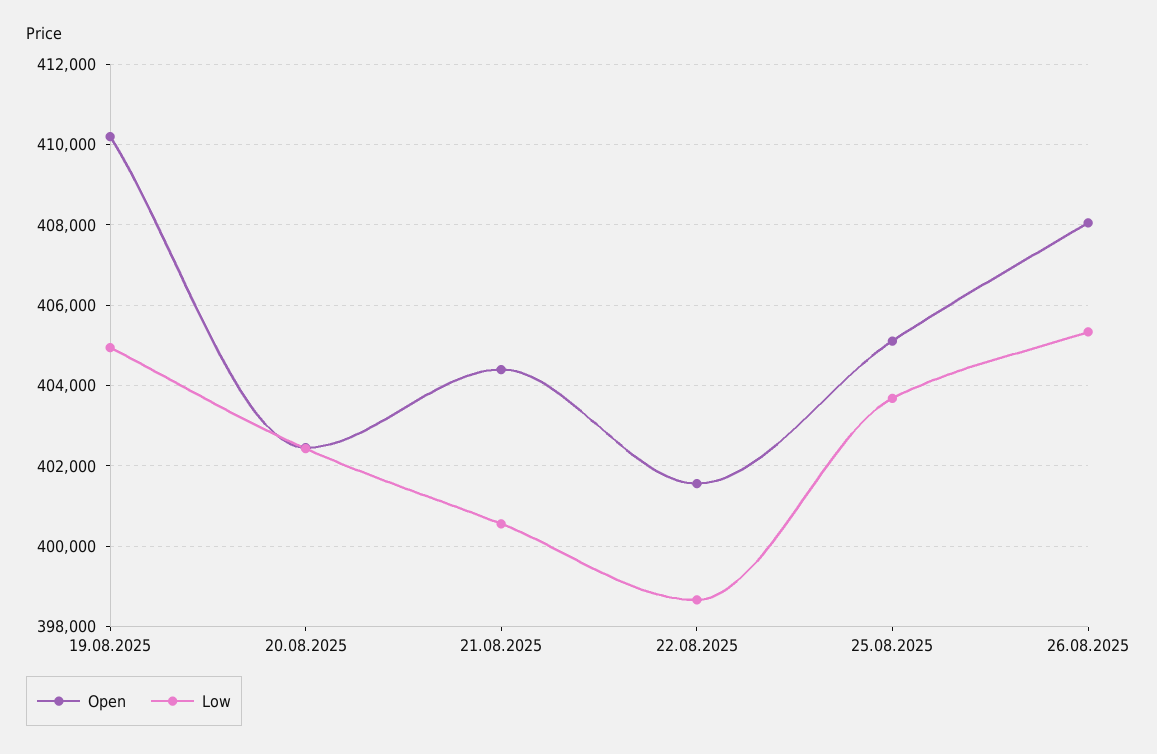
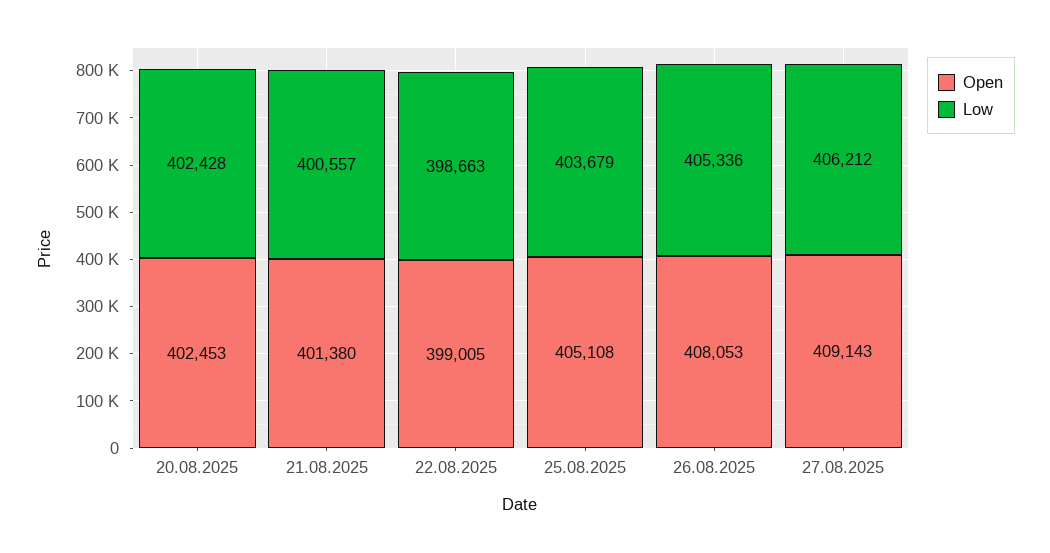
Open, 19.08.2025: 410200 -> none
Low, 19.08.2025: 405000 -> none
Open, 21.08.2025: 404400 -> 401380
Open, 22.08.2025: 401600 -> 399005
Open, 27.08.2025: none -> 409143
Low, 27.08.2025: none -> 406212

